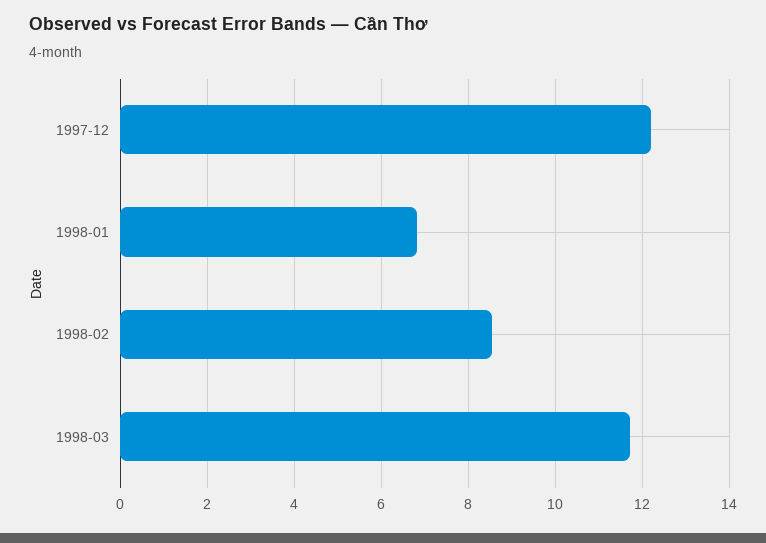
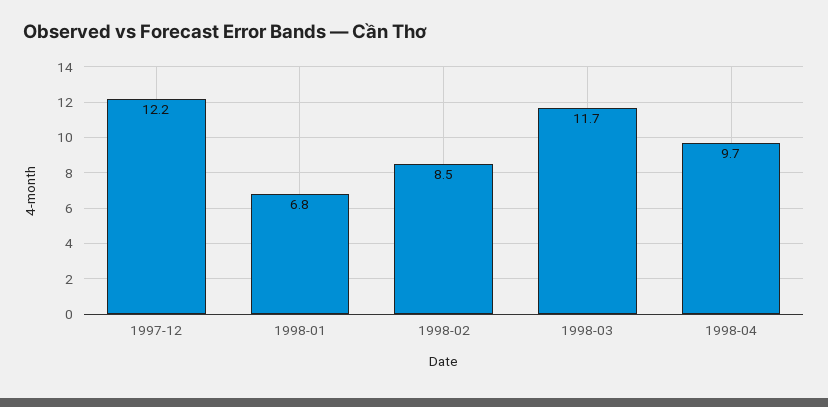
1998-04: none -> 9.7

